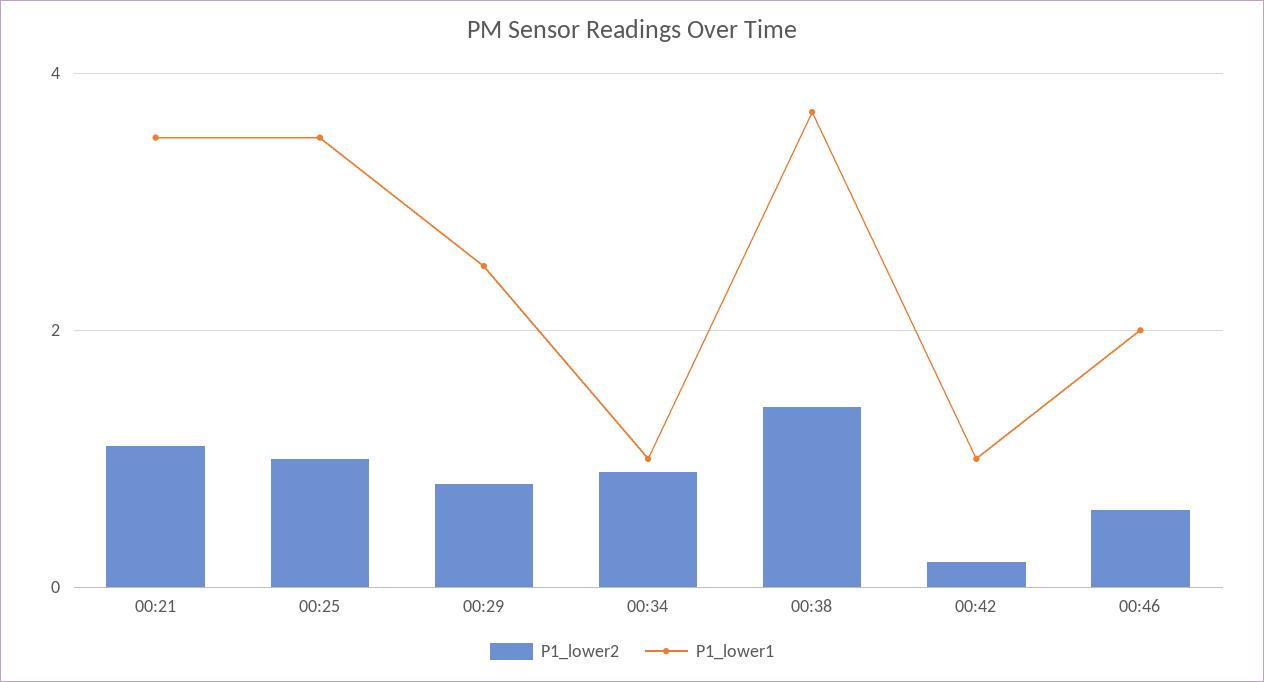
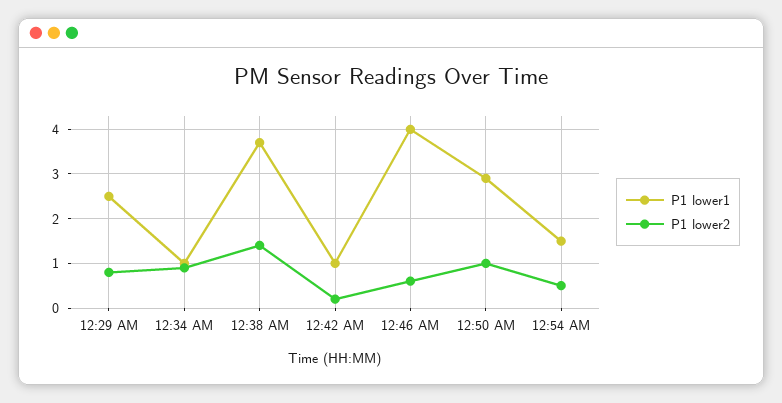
P1_lower2, 00:21: 1 -> none
P1_lower1, 00:21: 3.5 -> none
P1_lower2, 00:25: 1 -> none
P1_lower1, 00:25: 3.5 -> none
P1_lower1, 00:46: 2 -> 4
P1_lower1, 12:50 AM: none -> 3
P1_lower2, 12:50 AM: none -> 1
P1_lower1, 12:54 AM: none -> 1.5
P1_lower2, 12:54 AM: none -> 0.5

